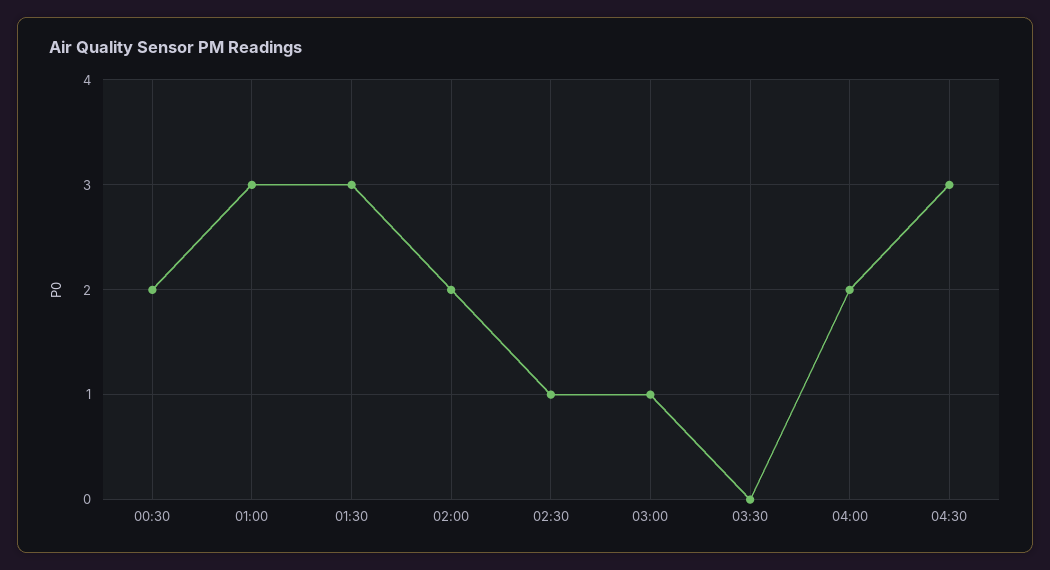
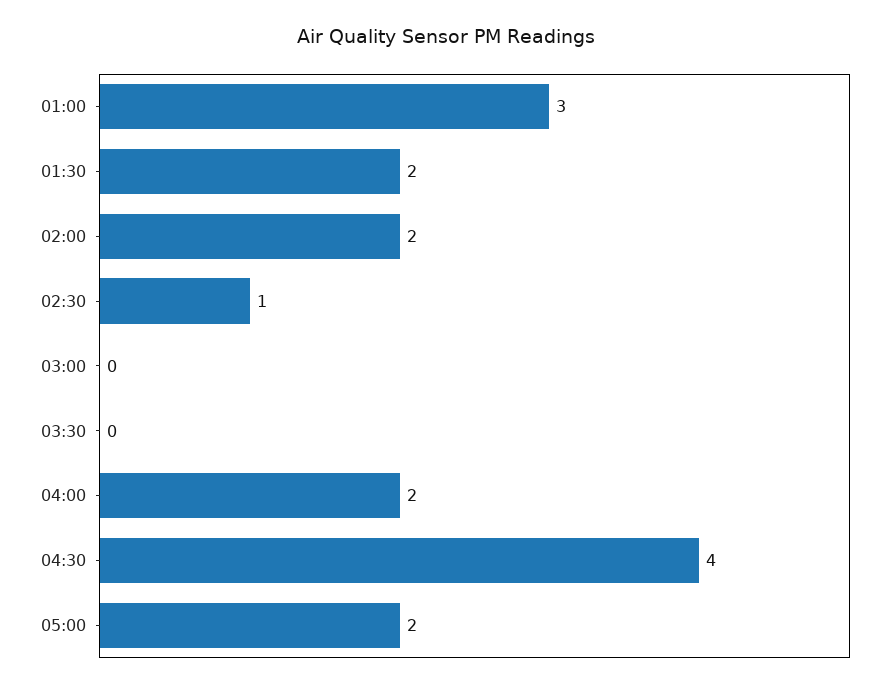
00:30: 2 -> none
01:30: 3 -> 2
03:00: 1 -> 0
04:30: 3 -> 4
05:00: none -> 2

